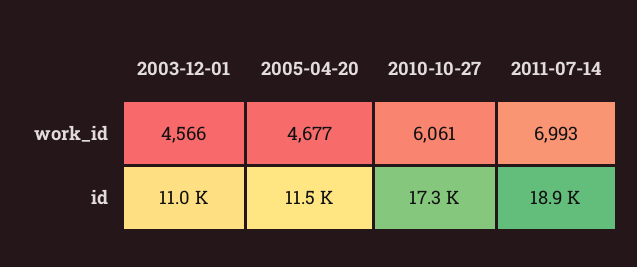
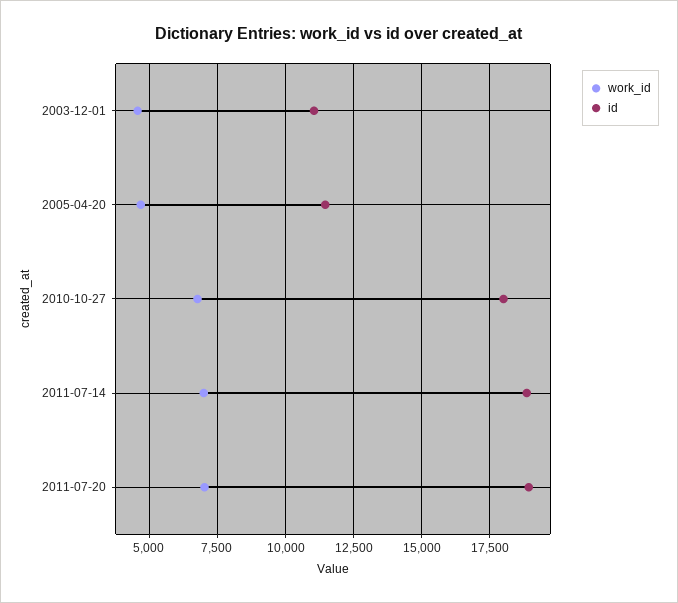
work_id, 2010-10-27: 6061 -> 6750
id, 2010-10-27: 17300 -> 18000
work_id, 2011-07-20: none -> 7000
id, 2011-07-20: none -> 19000

